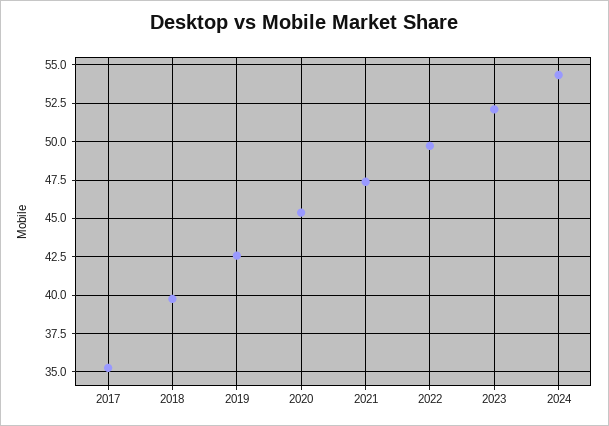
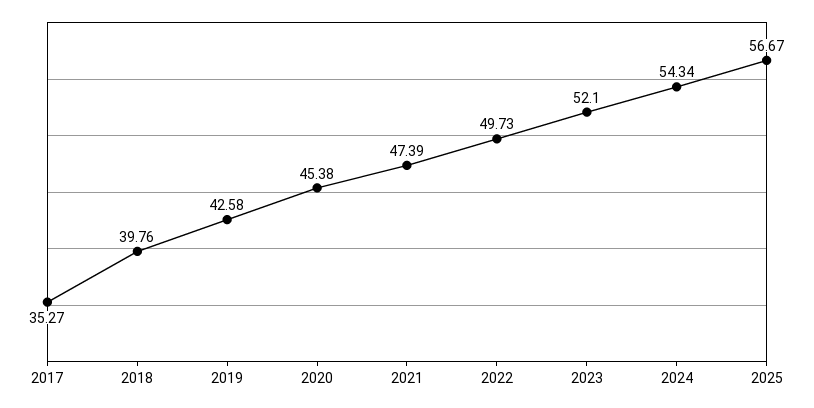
2025: none -> 56.67

